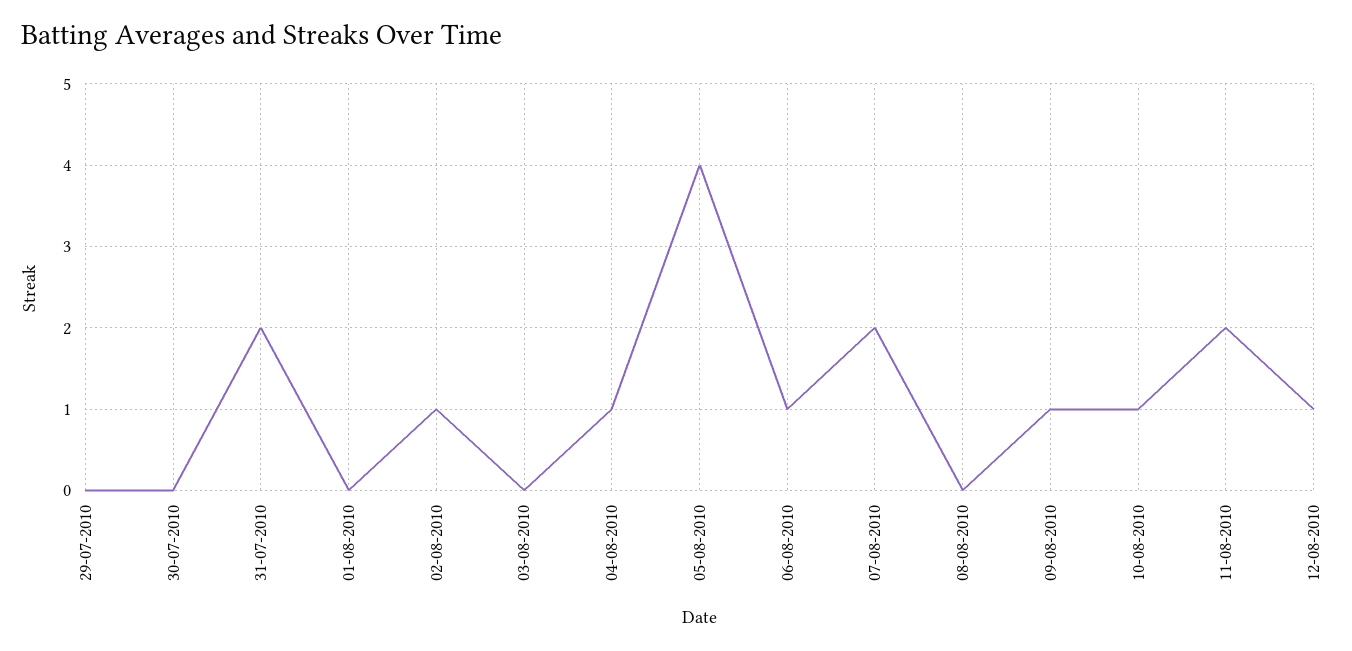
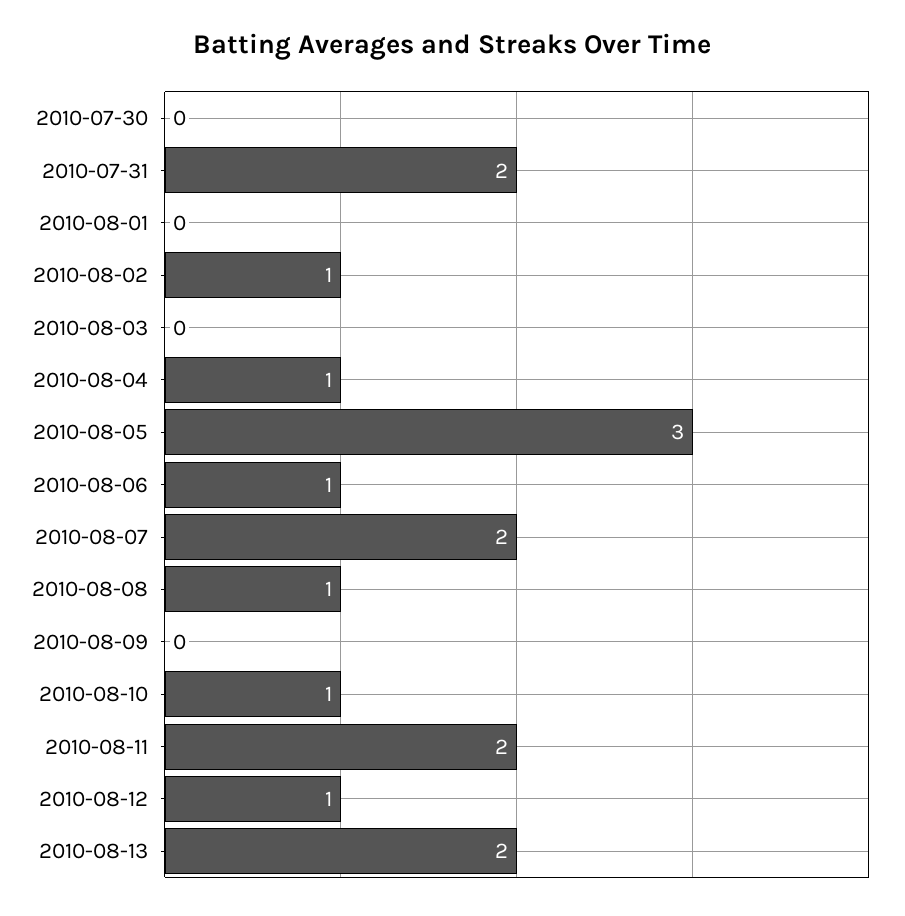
29-07-2010: 0 -> none
05-08-2010: 4 -> 3
08-08-2010: 0 -> 1
09-08-2010: 1 -> 0
2010-08-13: none -> 2

